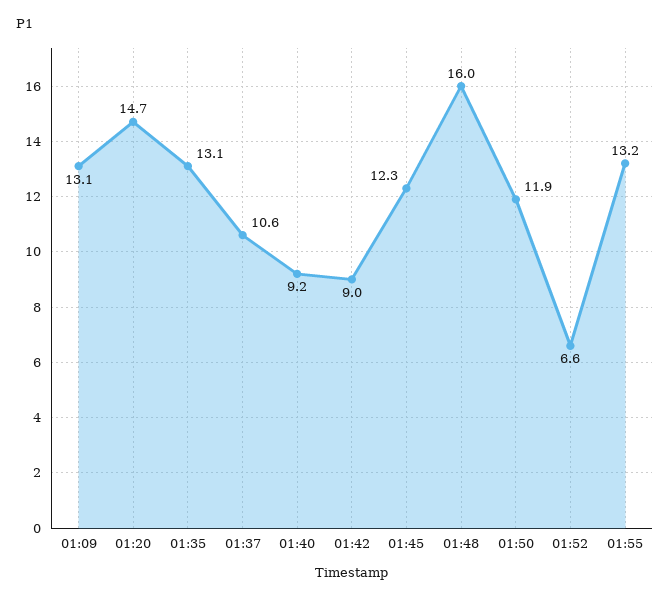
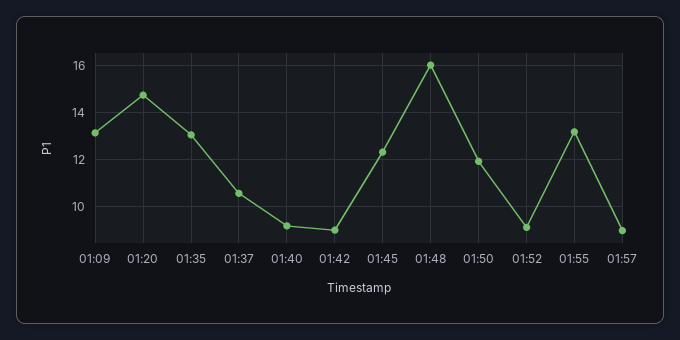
01:52: 6.6 -> 9
01:57: none -> 9

